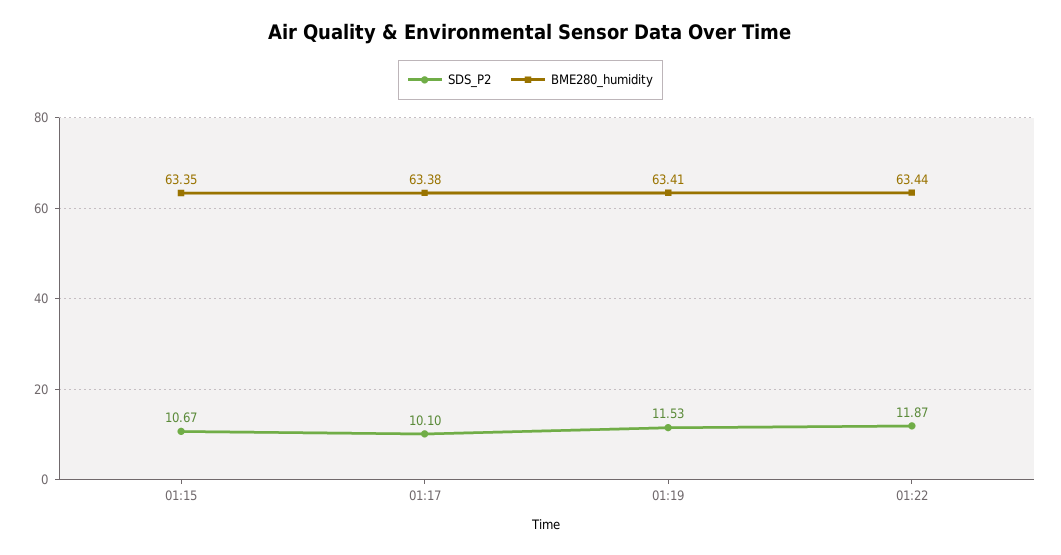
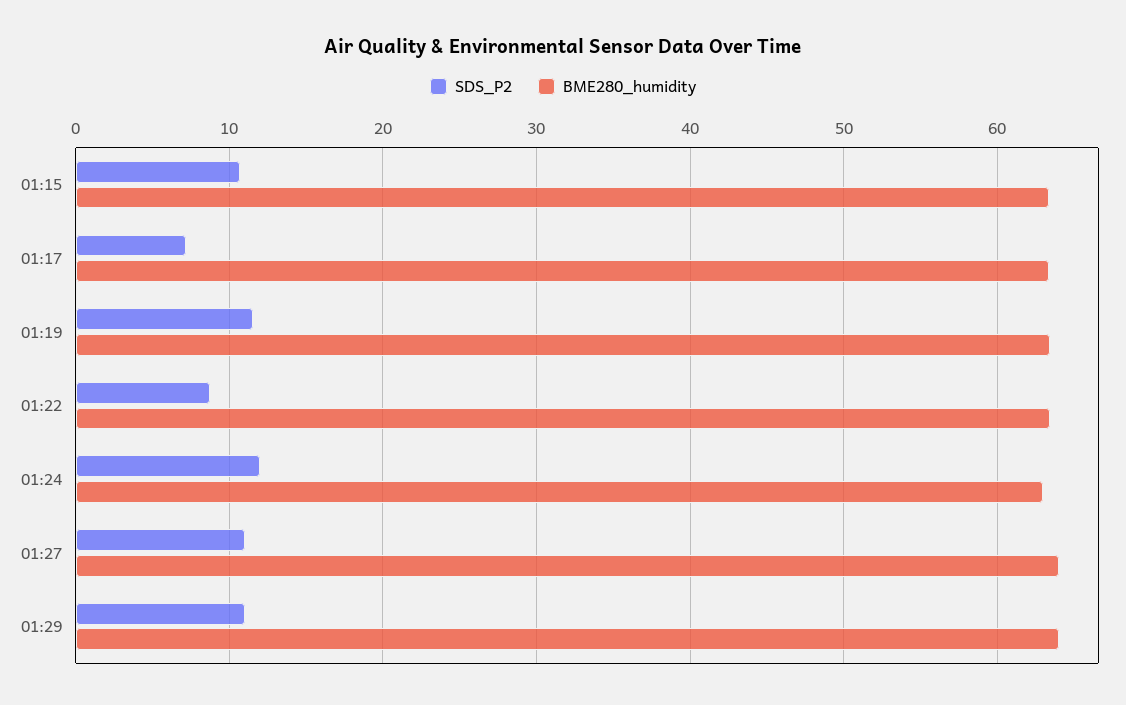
SDS_P2, 01:17: 10.1 -> 7
SDS_P2, 01:22: 11.87 -> 9
SDS_P2, 01:24: none -> 12
BME280_humidity, 01:24: none -> 63
SDS_P2, 01:27: none -> 11
BME280_humidity, 01:27: none -> 64
SDS_P2, 01:29: none -> 11
BME280_humidity, 01:29: none -> 64

